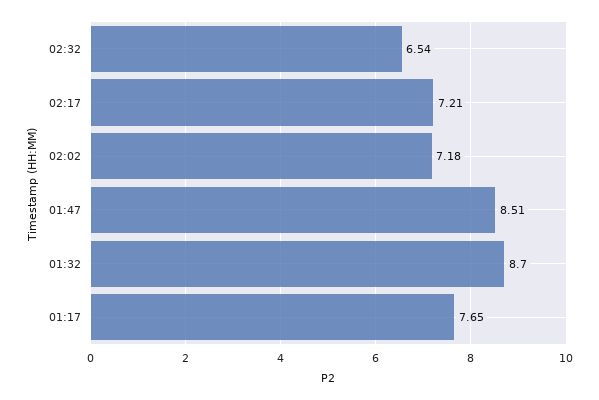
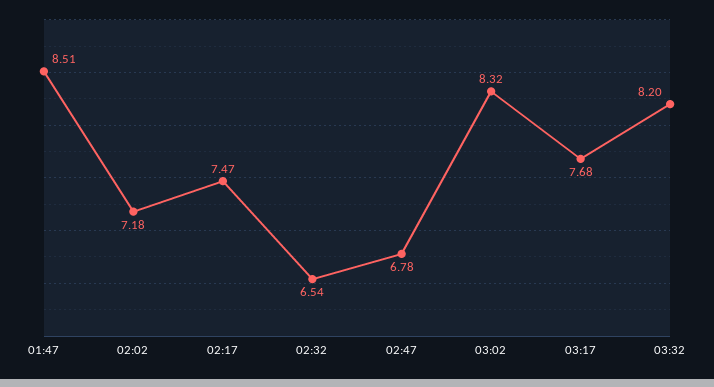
02:17: 7.21 -> 7.47
01:32: 8.7 -> none
01:17: 7.65 -> none
02:47: none -> 6.78
03:02: none -> 8.32
03:17: none -> 7.68
03:32: none -> 8.2

